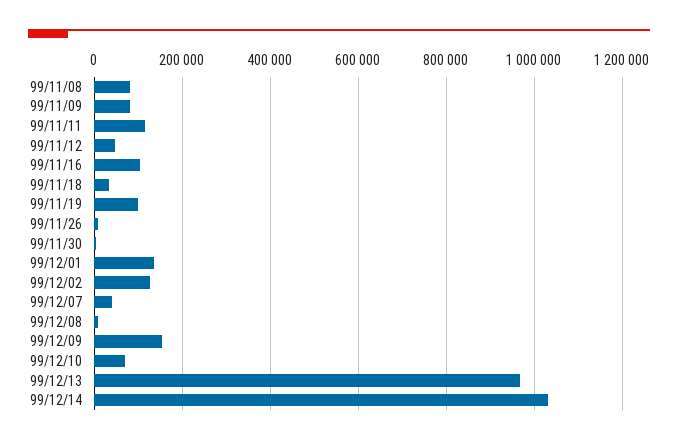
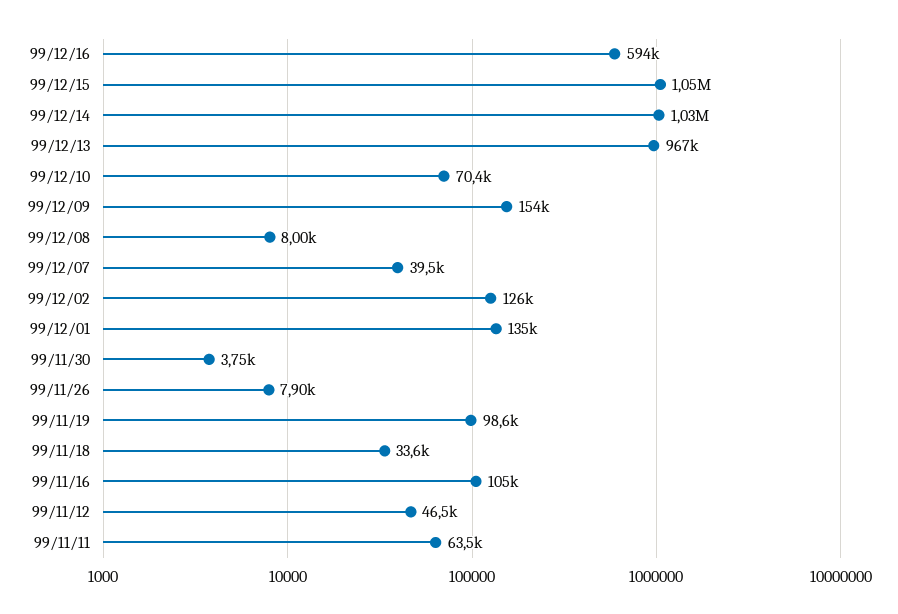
99/11/08: 80000 -> none
99/11/09: 80000 -> none
99/11/11: 120000 -> 63500
99/12/16: none -> 594000
99/12/15: none -> 1050000

